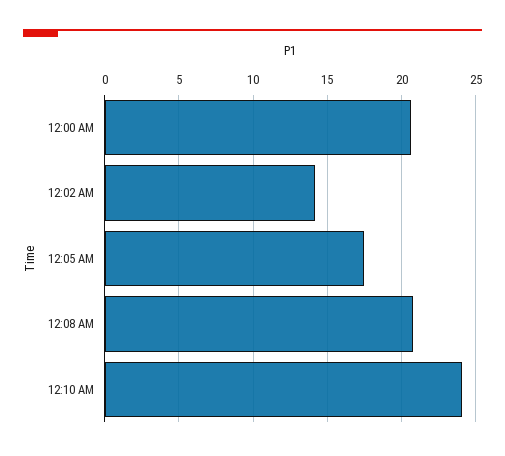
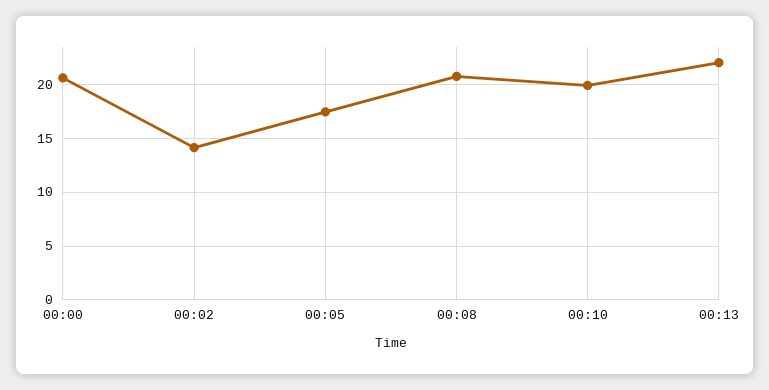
12:10 AM: 24 -> 20
00:13: none -> 22

